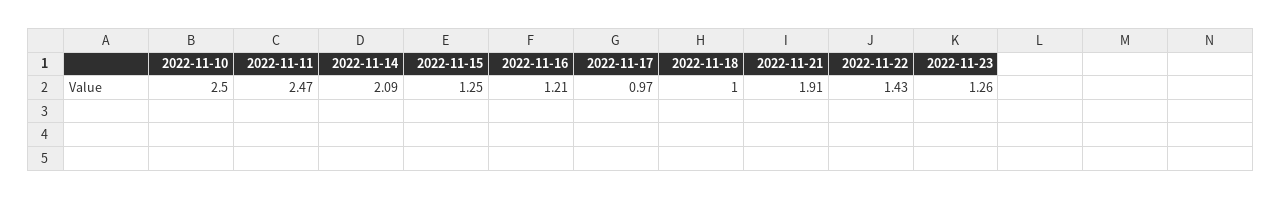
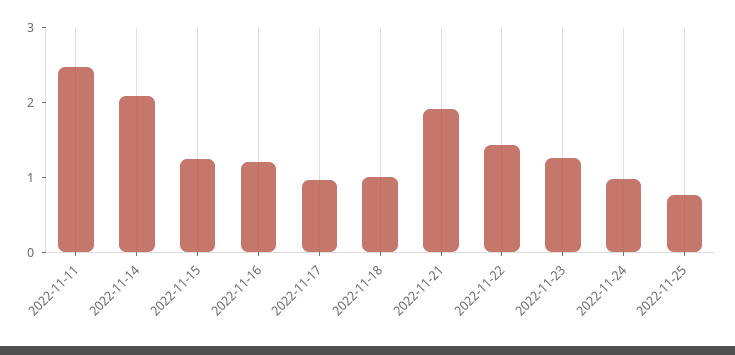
2022-11-10: 2.5 -> none
2022-11-24: none -> 1
2022-11-25: none -> 0.8

